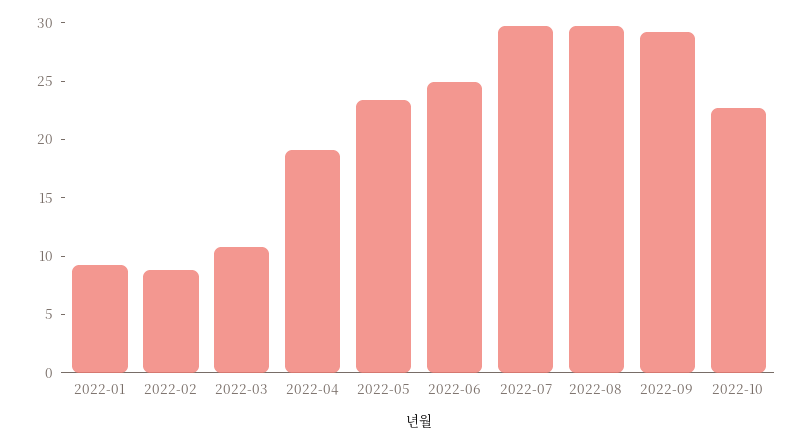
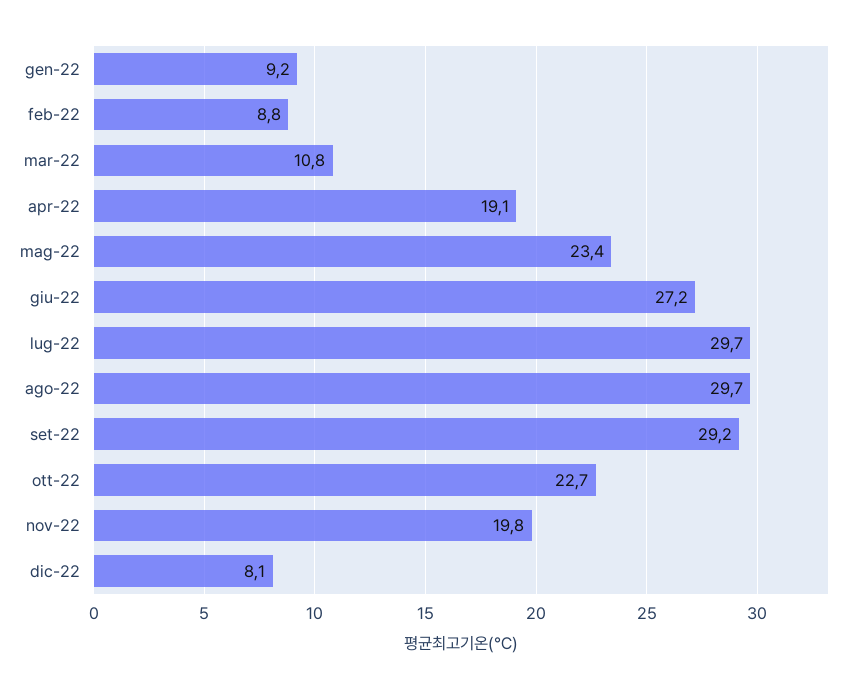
2022-06: 25 -> 27.2
nov-22: none -> 19.8
dic-22: none -> 8.1

